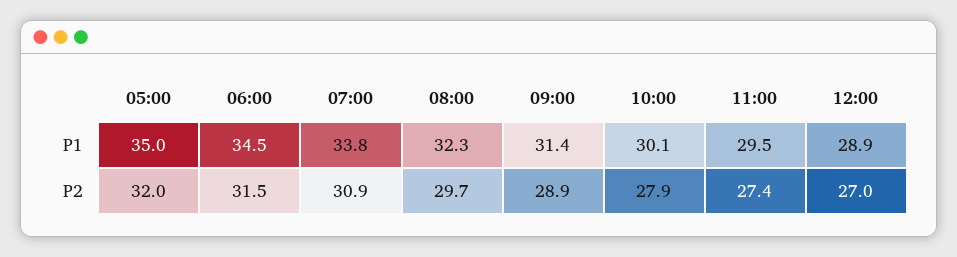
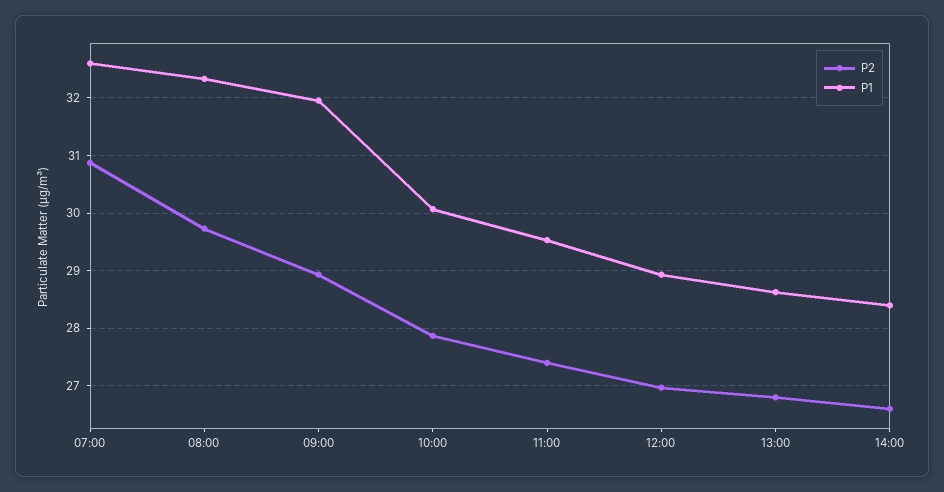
P1, 05:00: 35 -> none
P1, 06:00: 34.5 -> none
P1, 07:00: 33.8 -> 32.6
P1, 09:00: 31.4 -> 32
P2, 05:00: 32 -> none
P2, 06:00: 31.5 -> none
P2, 13:00: none -> 26.8
P1, 13:00: none -> 28.6
P2, 14:00: none -> 26.6
P1, 14:00: none -> 28.4

